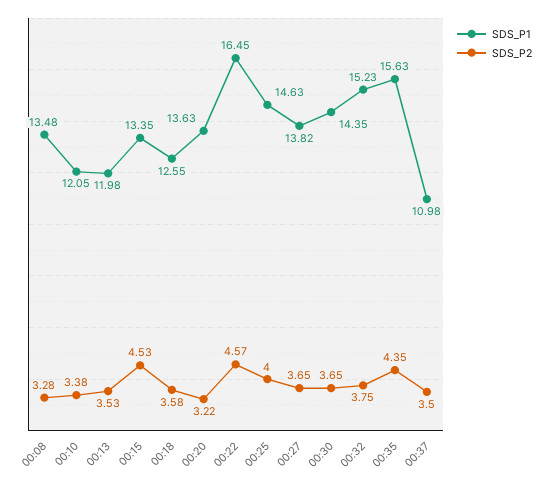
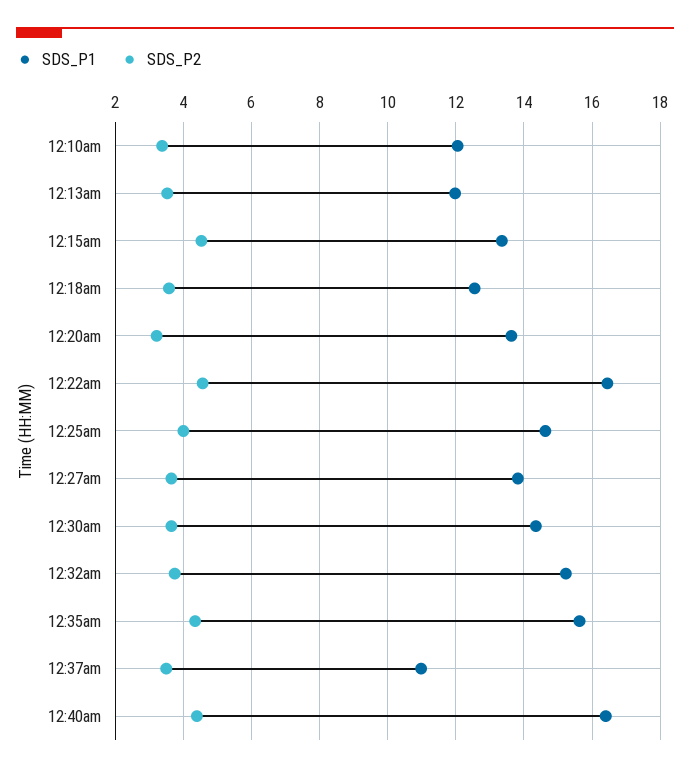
SDS_P1, 00:08: 13.48 -> none
SDS_P2, 00:08: 3.28 -> none
SDS_P1, 12:40am: none -> 16.4
SDS_P2, 12:40am: none -> 4.4

